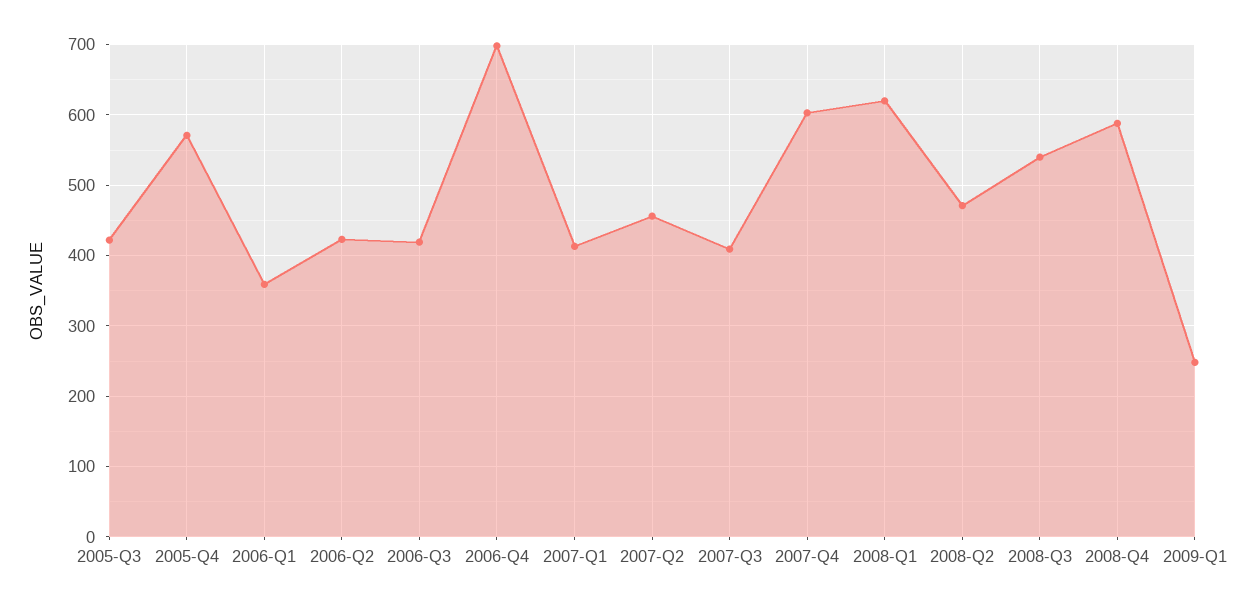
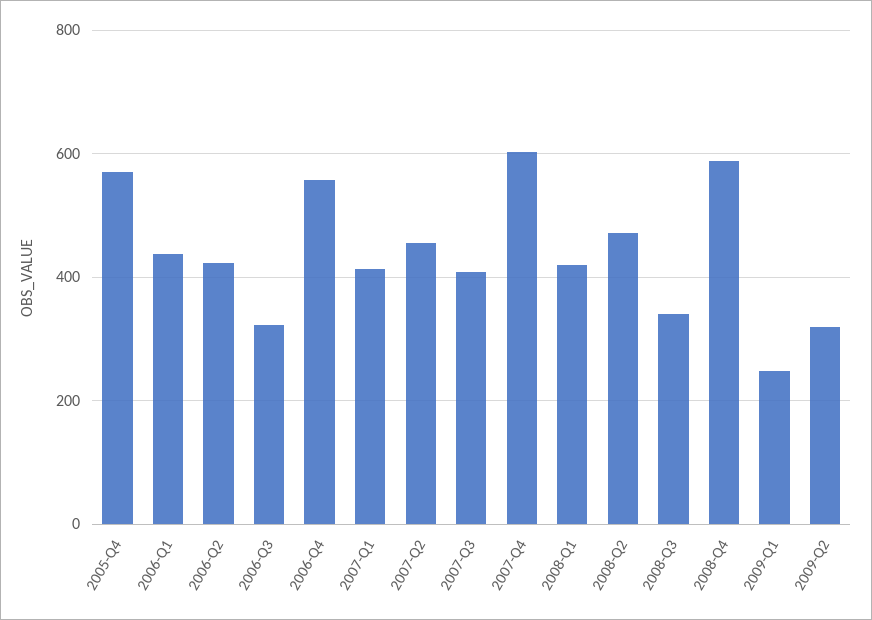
2005-Q3: 420 -> none
2006-Q1: 360 -> 440
2006-Q3: 420 -> 320
2006-Q4: 700 -> 560
2008-Q1: 620 -> 420
2008-Q3: 540 -> 340
2009-Q2: none -> 320

